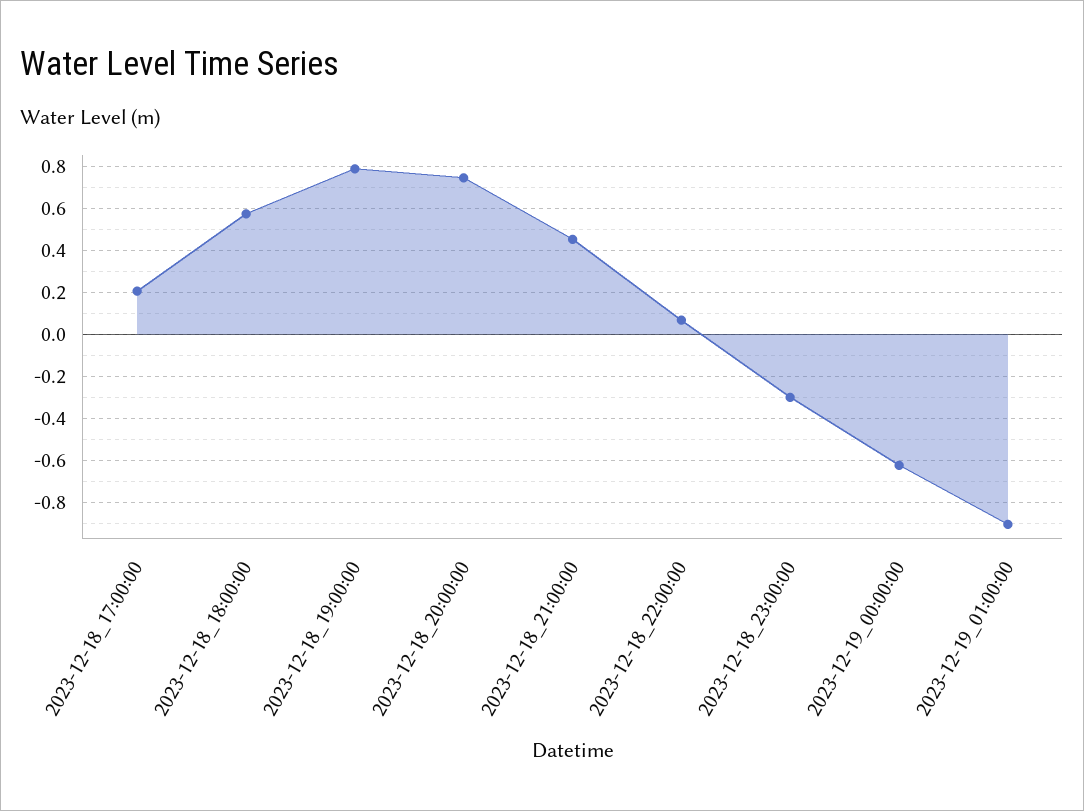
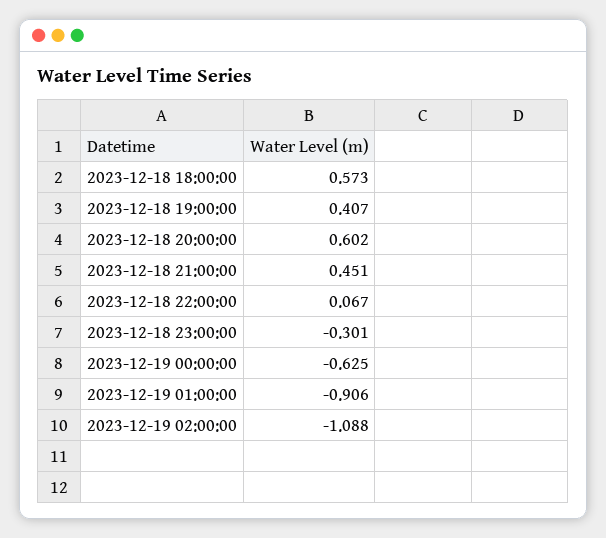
2023-12-18_17:00:00: 0.2 -> none
2023-12-18_19:00:00: 0.8 -> 0.407
2023-12-18_20:00:00: 0.75 -> 0.602
2023-12-19 02:00:00: none -> -1.088

